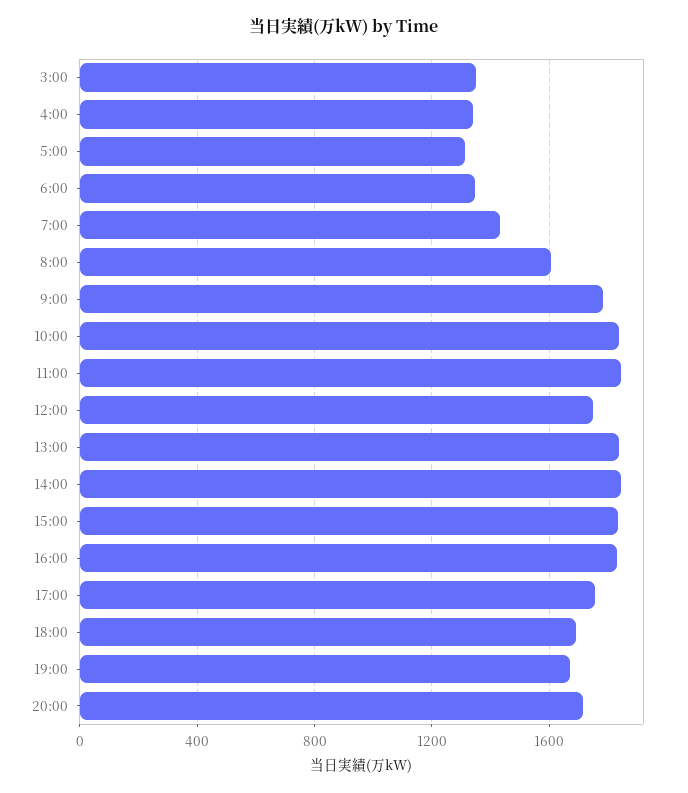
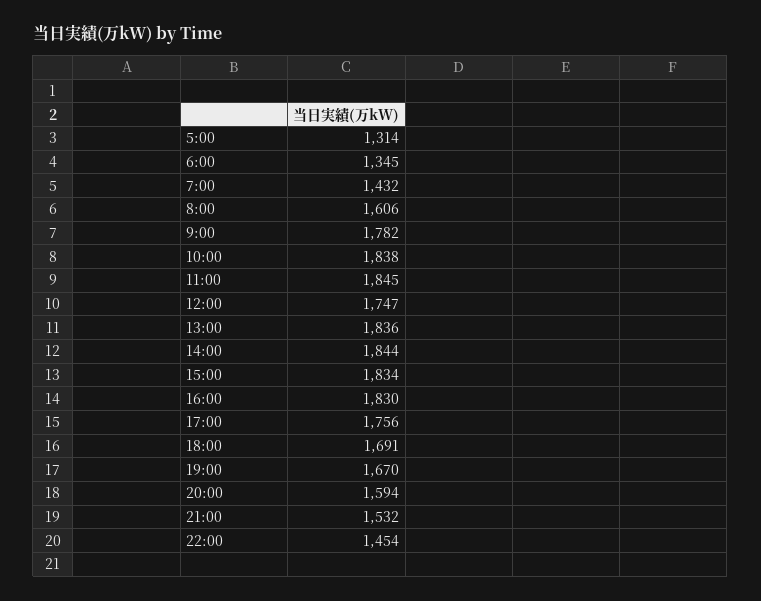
3:00: 1350 -> none
4:00: 1350 -> none
20:00: 1700 -> 1594
21:00: none -> 1532
22:00: none -> 1454

